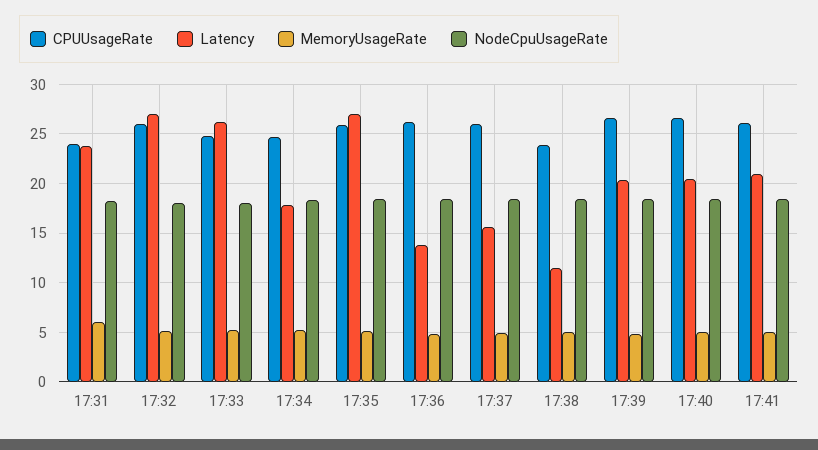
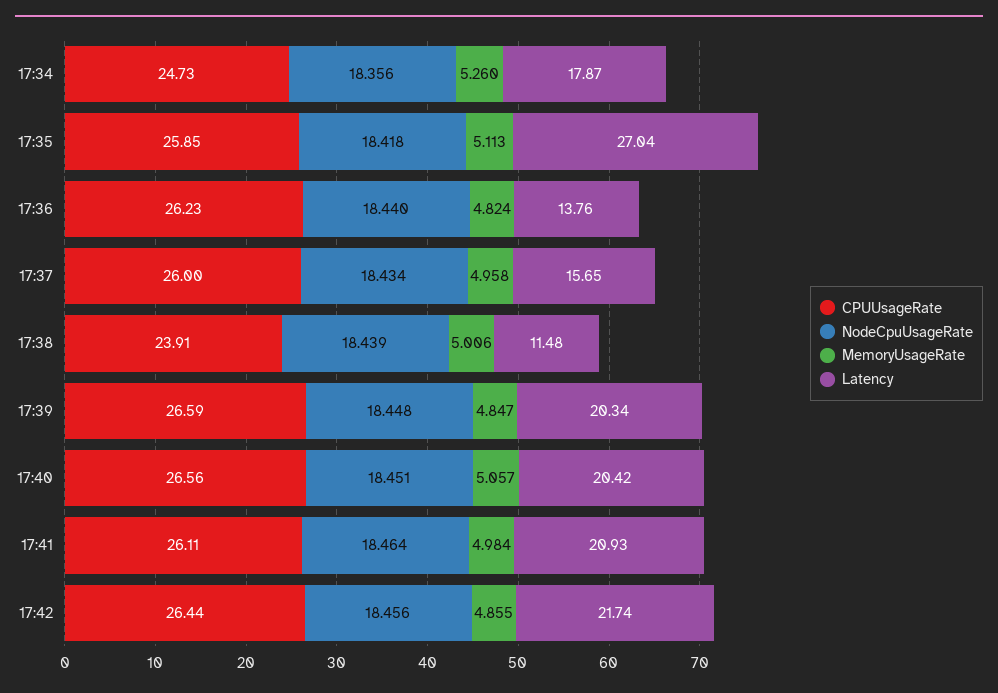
CPUUsageRate, 17:31: 24 -> none
Latency, 17:31: 24 -> none
MemoryUsageRate, 17:31: 6 -> none
NodeCpuUsageRate, 17:31: 18 -> none
CPUUsageRate, 17:32: 26 -> none
Latency, 17:32: 27 -> none
MemoryUsageRate, 17:32: 5 -> none
NodeCpuUsageRate, 17:32: 18 -> none
CPUUsageRate, 17:33: 25 -> none
Latency, 17:33: 26 -> none
MemoryUsageRate, 17:33: 5 -> none
NodeCpuUsageRate, 17:33: 18 -> none
CPUUsageRate, 17:42: none -> 26.44
NodeCpuUsageRate, 17:42: none -> 18.456
MemoryUsageRate, 17:42: none -> 4.855
Latency, 17:42: none -> 21.74

